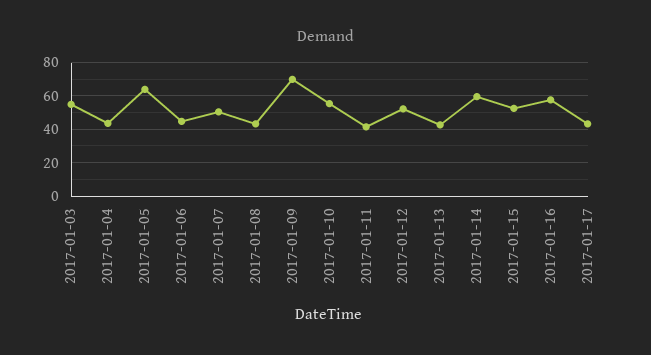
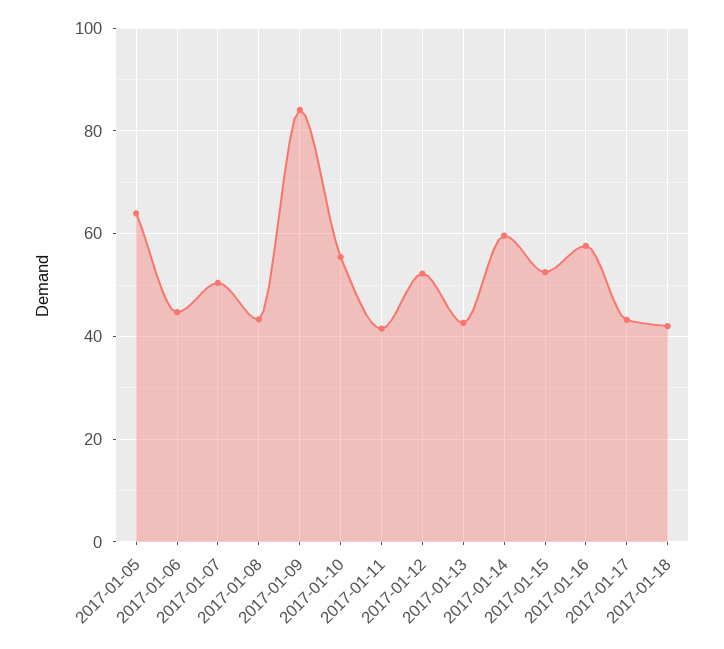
2017-01-03: 55 -> none
2017-01-04: 45 -> none
2017-01-09: 70 -> 84
2017-01-18: none -> 42

